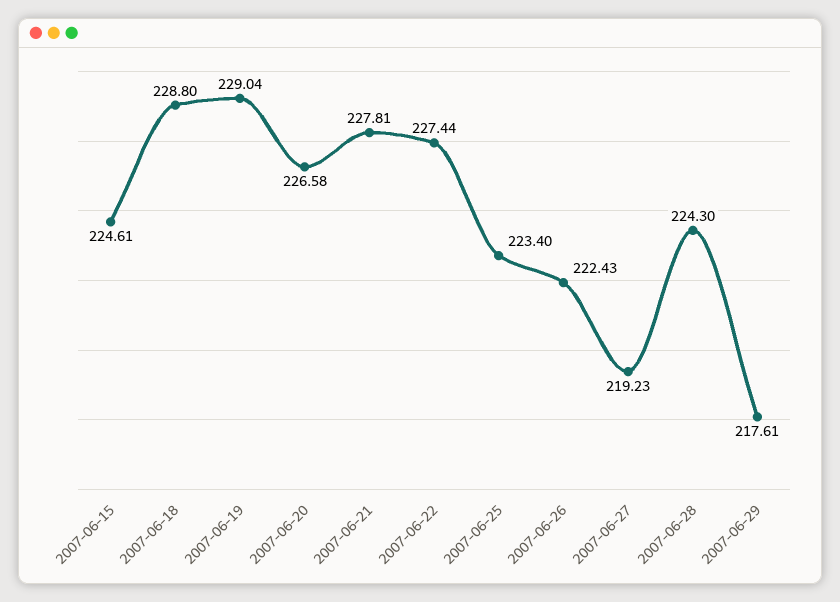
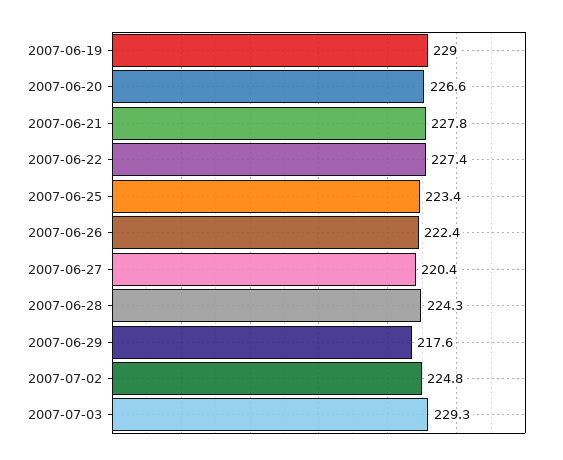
2007-06-15: 224.61 -> none
2007-06-18: 228.8 -> none
2007-06-27: 219.23 -> 220.4
2007-07-02: none -> 224.8
2007-07-03: none -> 229.3

